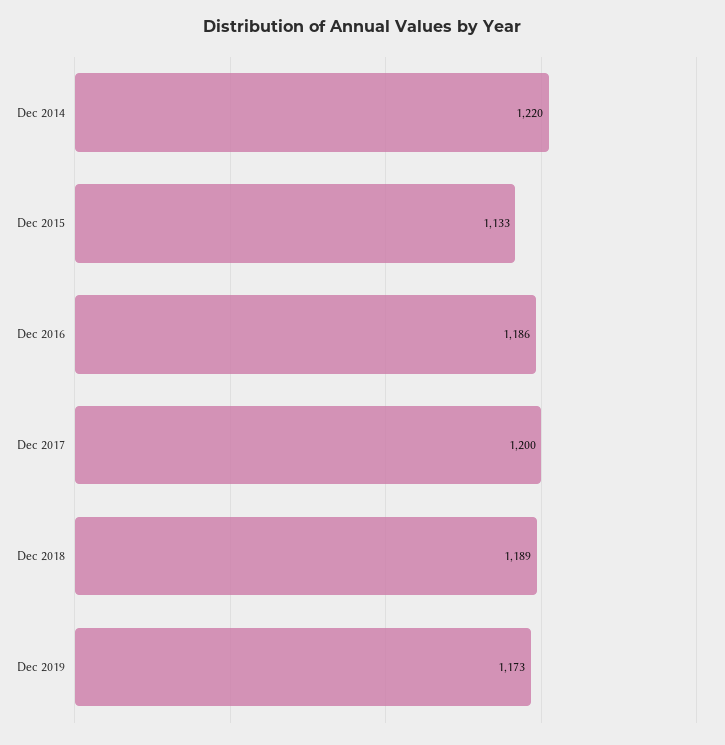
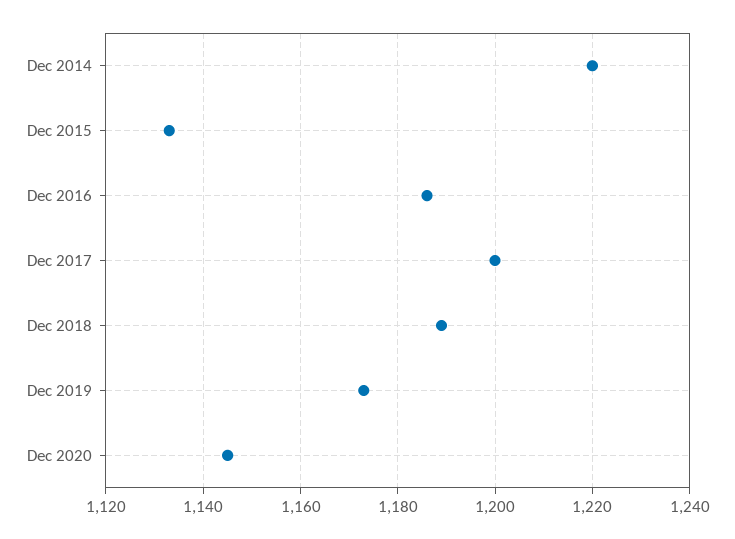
Dec 2020: none -> 1145

